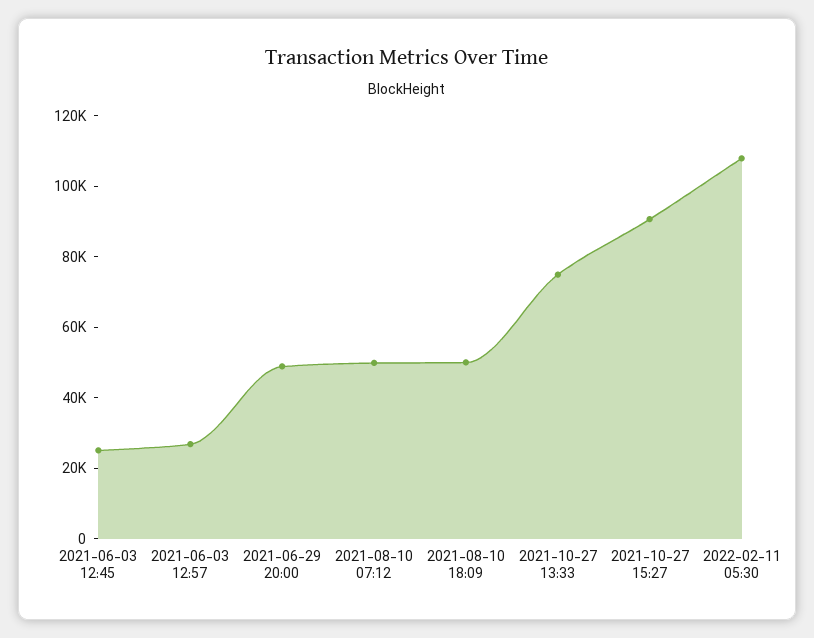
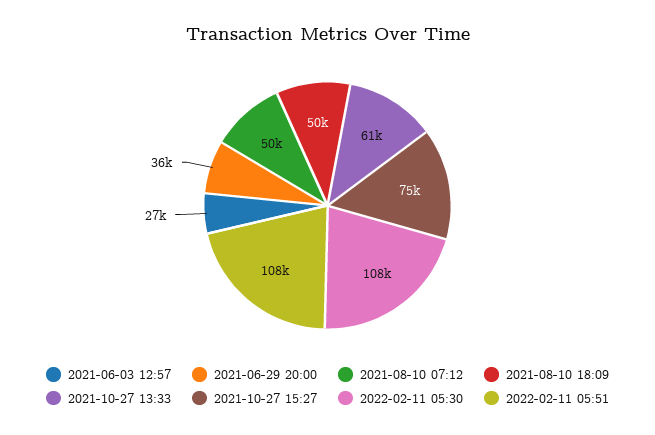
2021-06-03 12:45: 25000 -> none
2021-06-29 20:00: 50000 -> 36000
2021-10-27 13:33: 75000 -> 61000
2021-10-27 15:27: 90000 -> 75000
2022-02-11 05:51: none -> 108000

